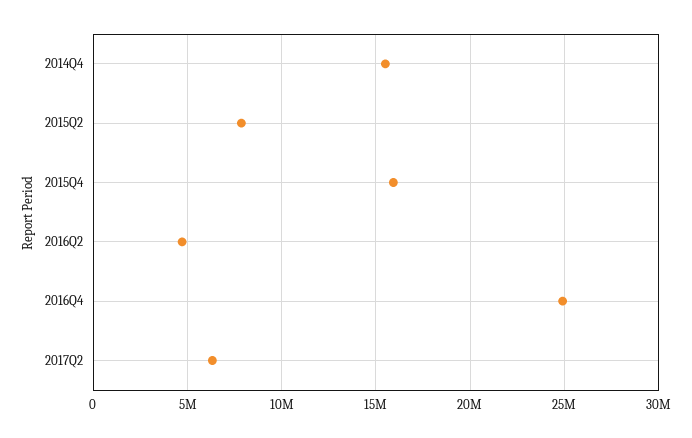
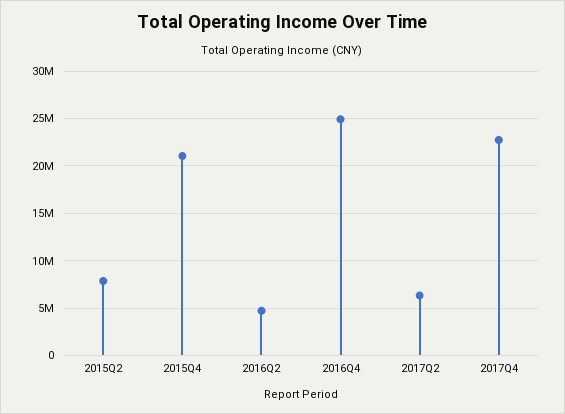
2014Q4: 15500000 -> none
2015Q4: 16000000 -> 21000000
2017Q4: none -> 23000000

